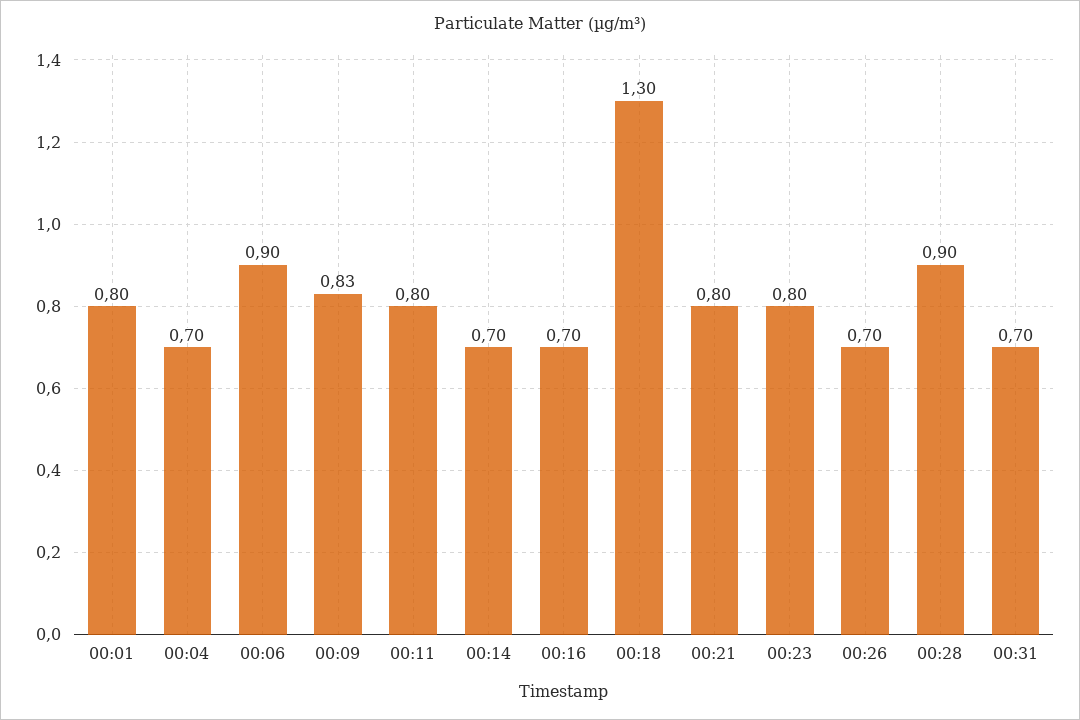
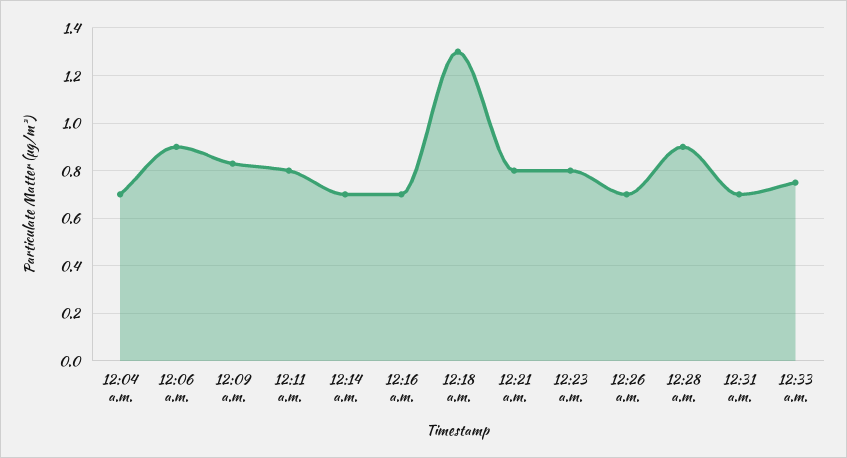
00:01: 0.8 -> none
12:33 a.m.: none -> 0.75

